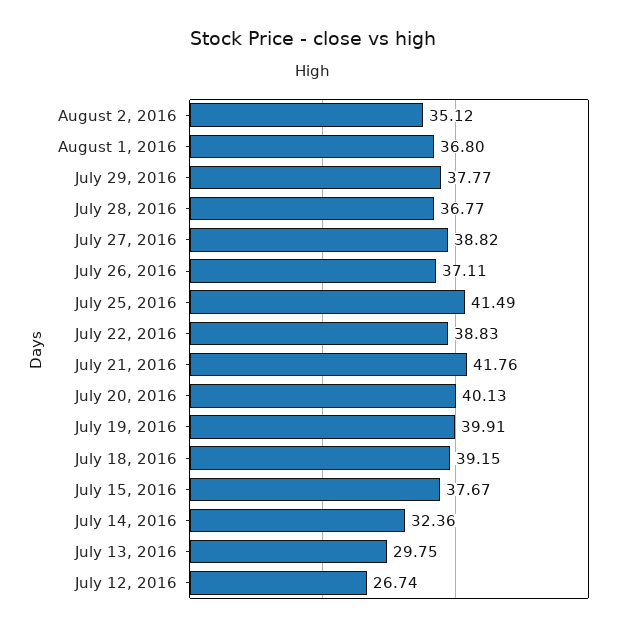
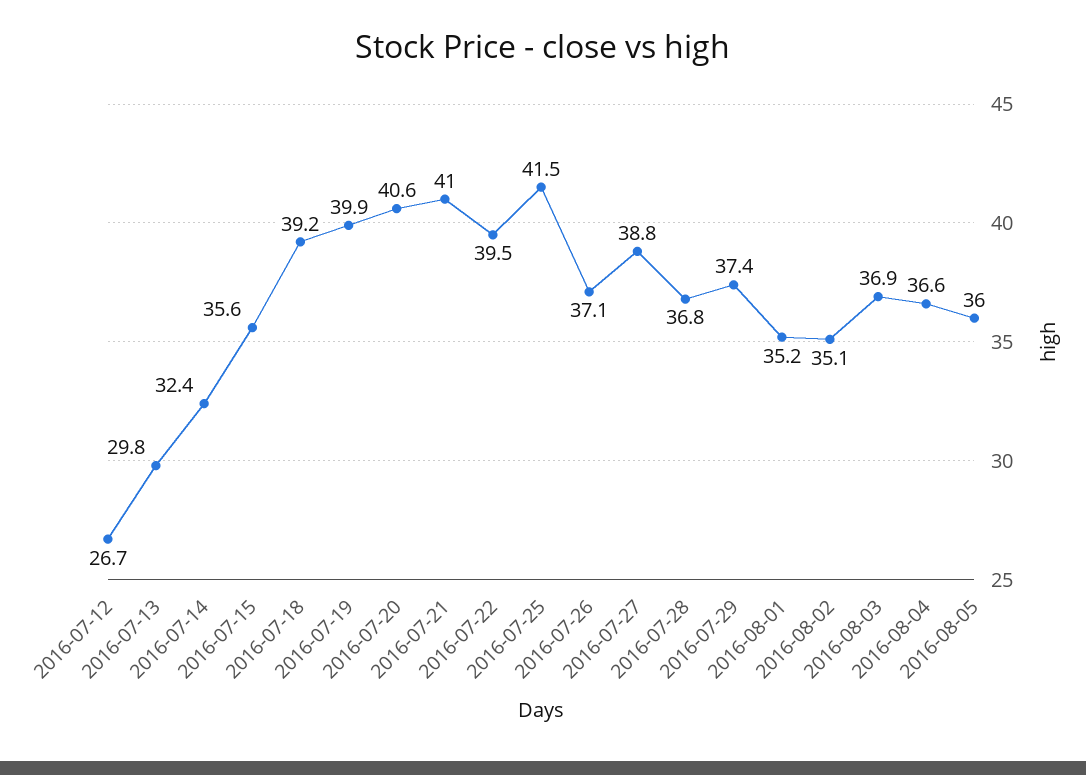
August 1, 2016: 36.8 -> 35.2
July 29, 2016: 37.77 -> 37.4
July 22, 2016: 38.83 -> 39.5
July 21, 2016: 41.76 -> 41
July 20, 2016: 40.13 -> 40.6
July 15, 2016: 37.67 -> 35.6
2016-08-03: none -> 36.9
2016-08-04: none -> 36.6
2016-08-05: none -> 36

